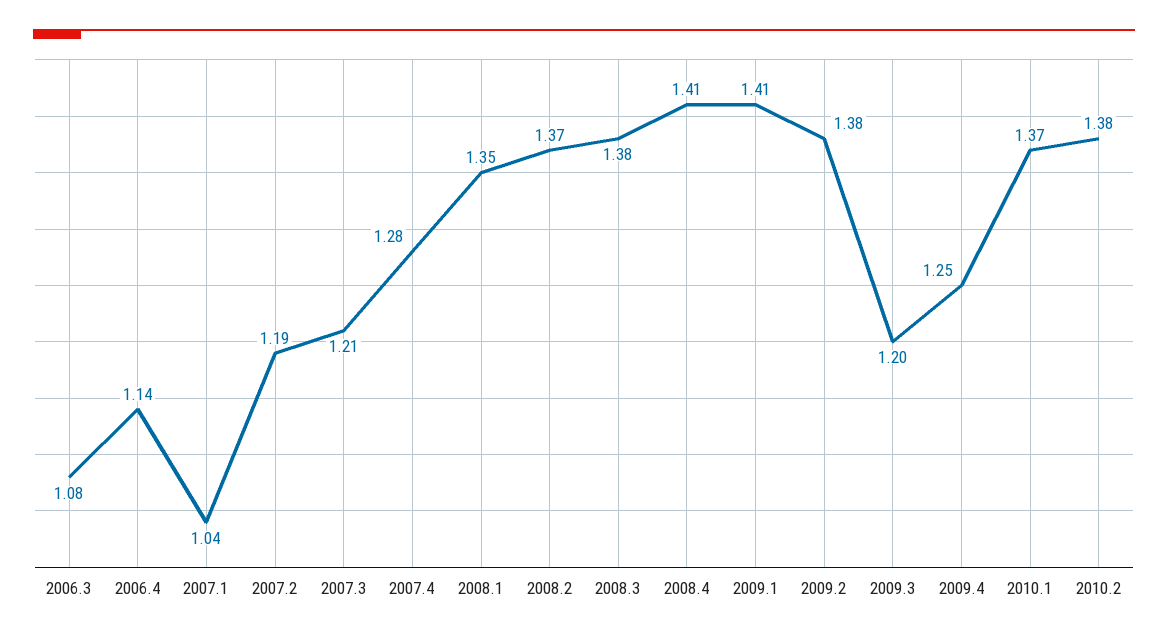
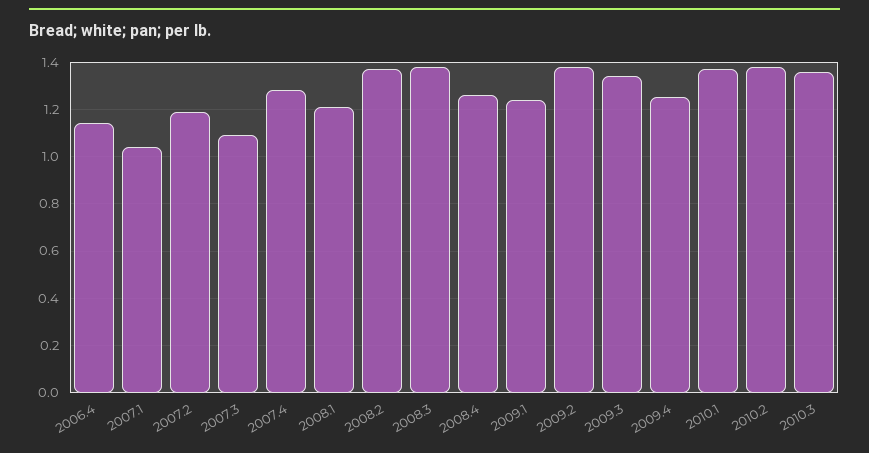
2006.3: 1.08 -> none
2007.3: 1.21 -> 1.1
2008.1: 1.35 -> 1.2
2008.4: 1.41 -> 1.25
2009.1: 1.41 -> 1.25
2009.3: 1.2 -> 1.35
2010.3: none -> 1.35

